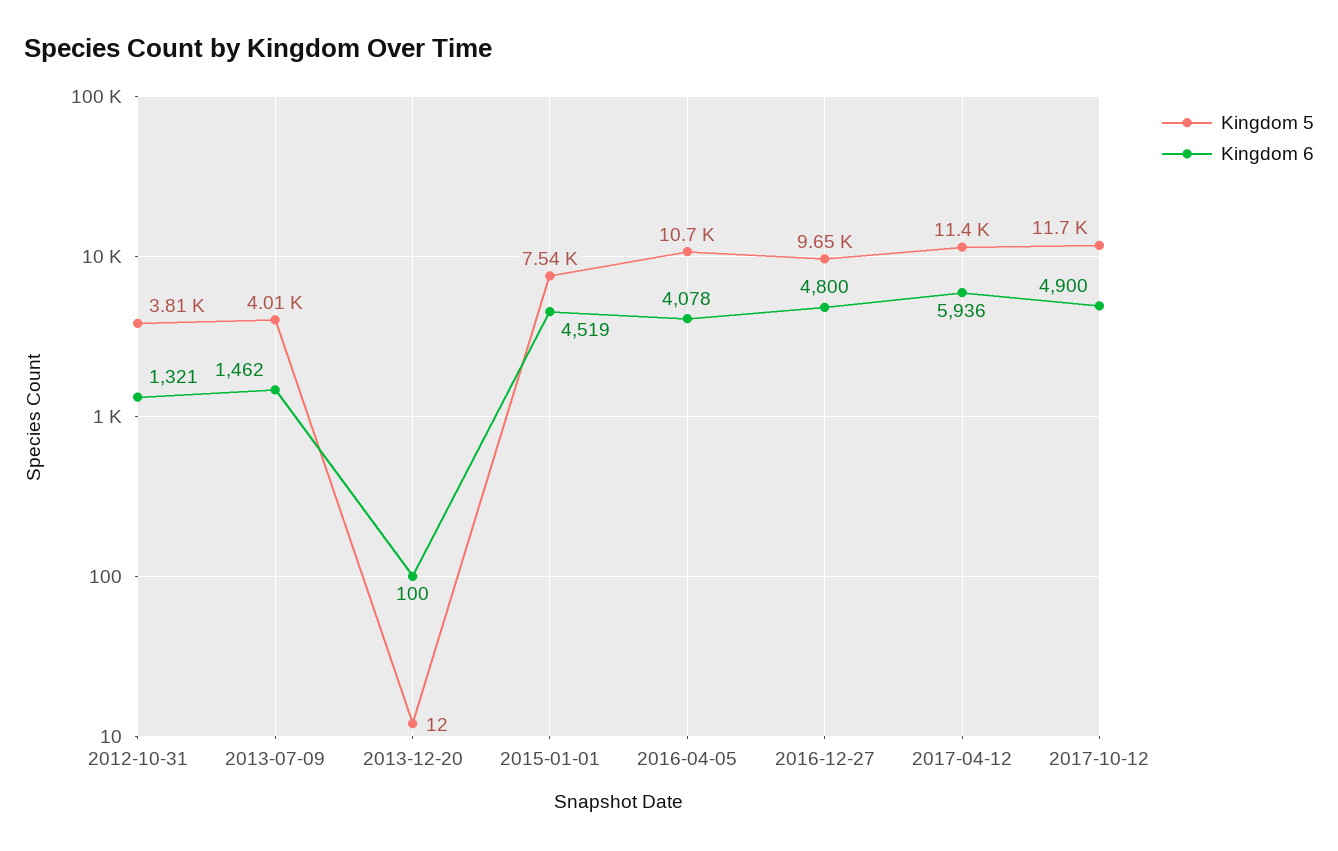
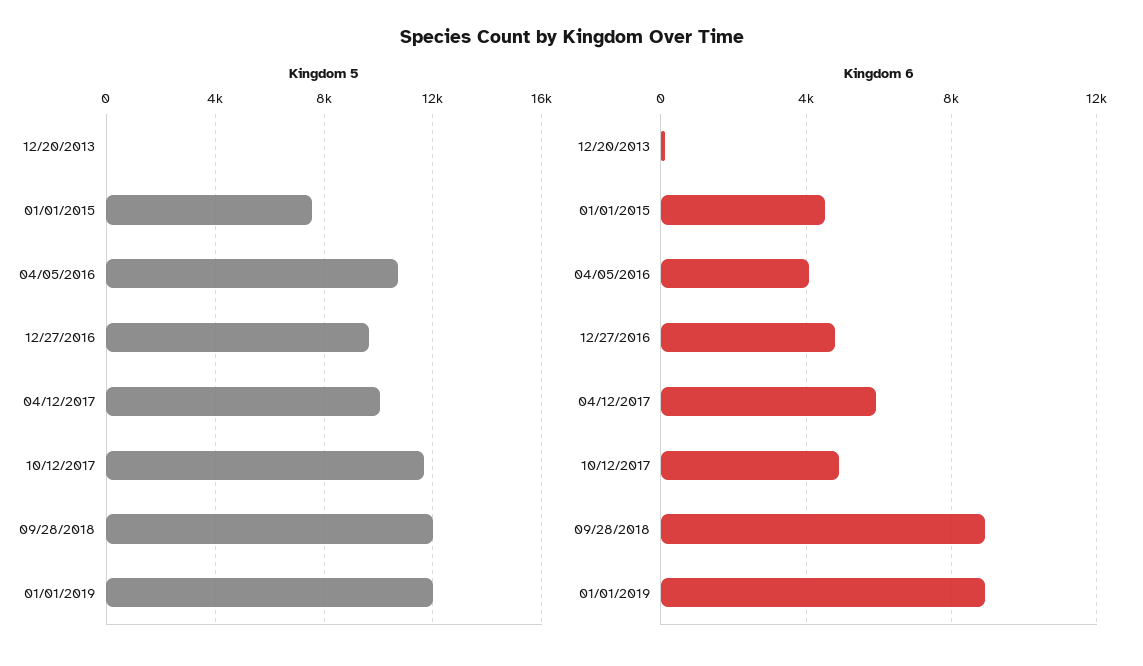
Kingdom 5, 2012-10-31: 3810 -> none
Kingdom 6, 2012-10-31: 1321 -> none
Kingdom 5, 2013-07-09: 4010 -> none
Kingdom 6, 2013-07-09: 1462 -> none
Kingdom 5, 2017-04-12: 11400 -> 10000
Kingdom 5, 09/28/2018: none -> 12000
Kingdom 5, 01/01/2019: none -> 12000
Kingdom 6, 09/28/2018: none -> 9000
Kingdom 6, 01/01/2019: none -> 9000

